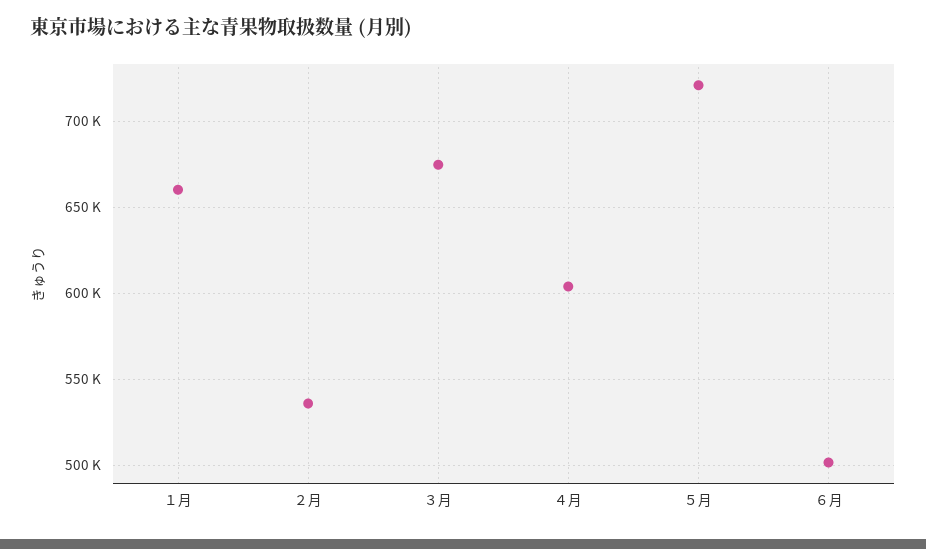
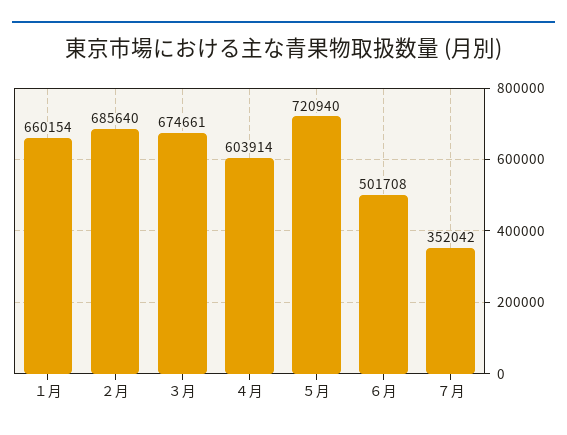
２月: 535000 -> 685640
７月: none -> 352042

